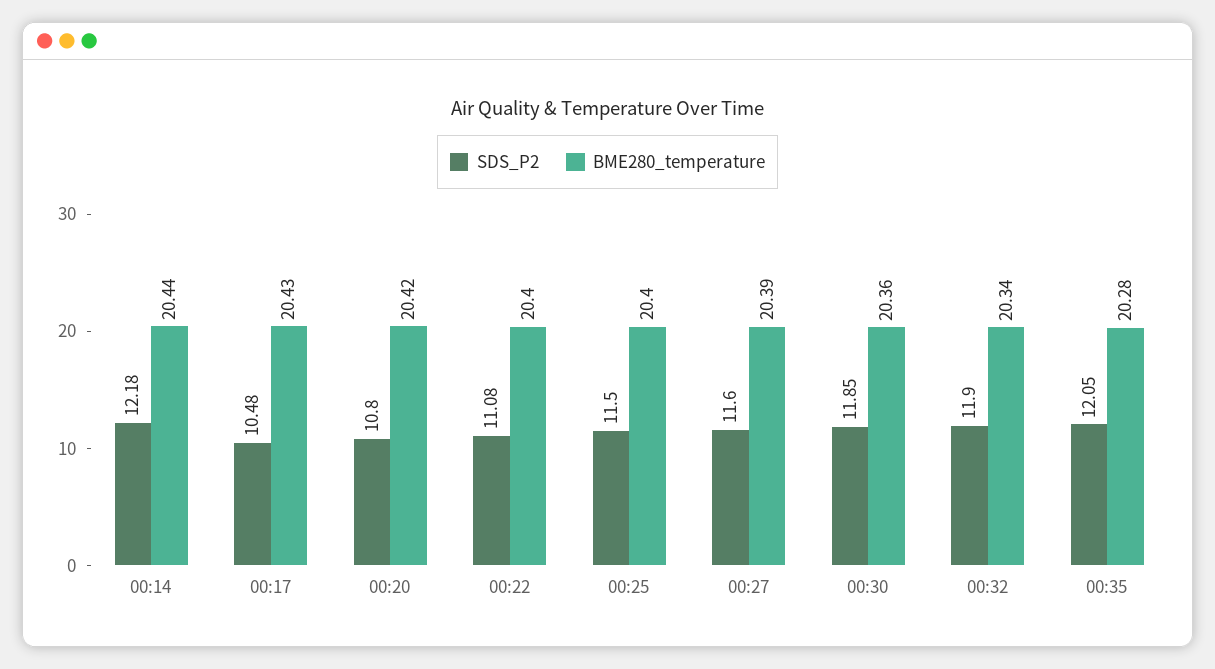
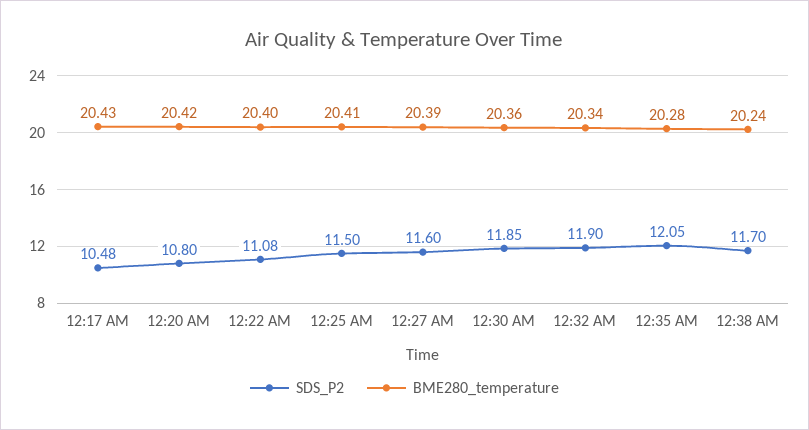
SDS_P2, 00:14: 12.18 -> none
BME280_temperature, 00:14: 20.44 -> none
BME280_temperature, 00:25: 20.4 -> 20.41
SDS_P2, 12:38 AM: none -> 11.7
BME280_temperature, 12:38 AM: none -> 20.24

